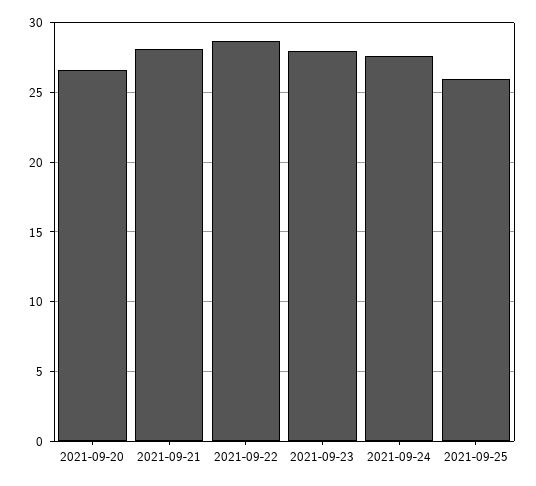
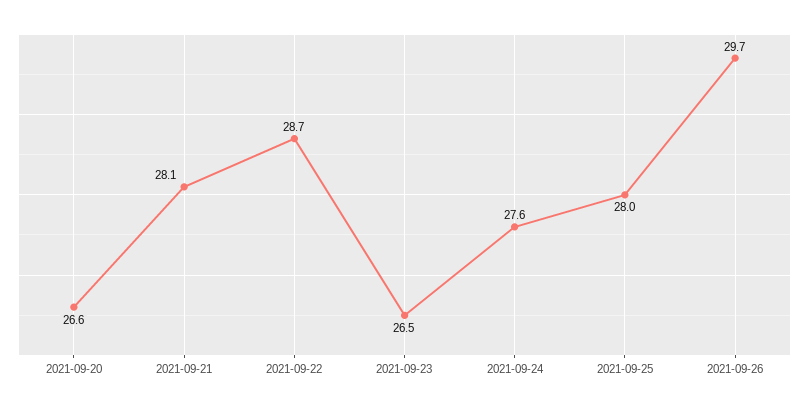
2021-09-23: 28 -> 26.5
2021-09-25: 26 -> 28
2021-09-26: none -> 29.7

